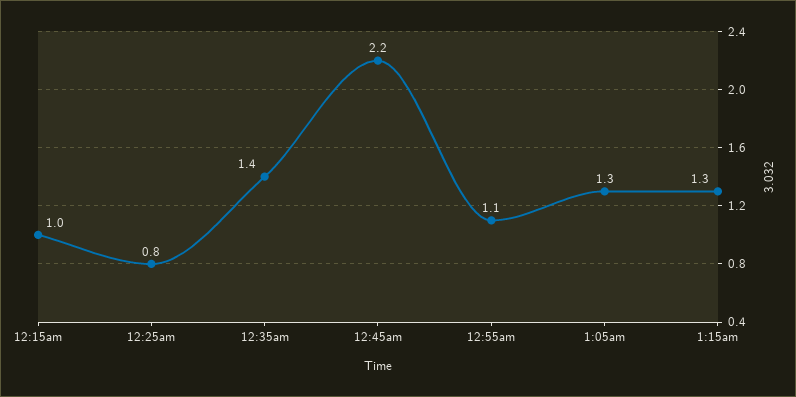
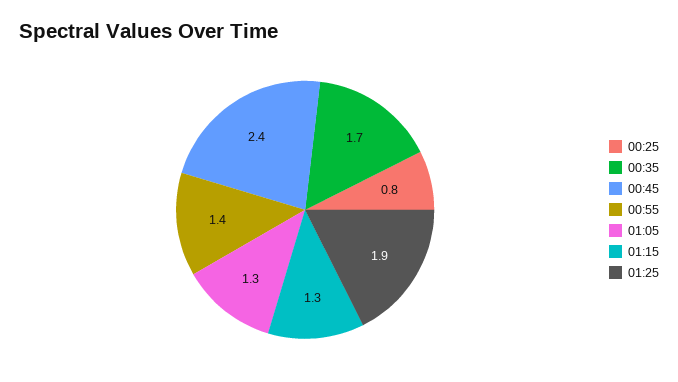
12:15am: 1 -> none
12:35am: 1.4 -> 1.7
12:45am: 2.2 -> 2.4
12:55am: 1.1 -> 1.4
01:25: none -> 1.9

